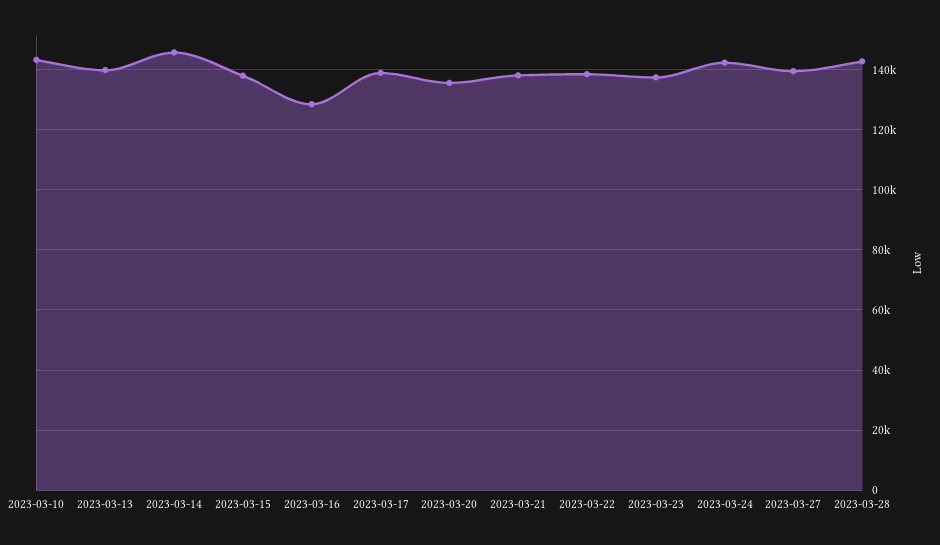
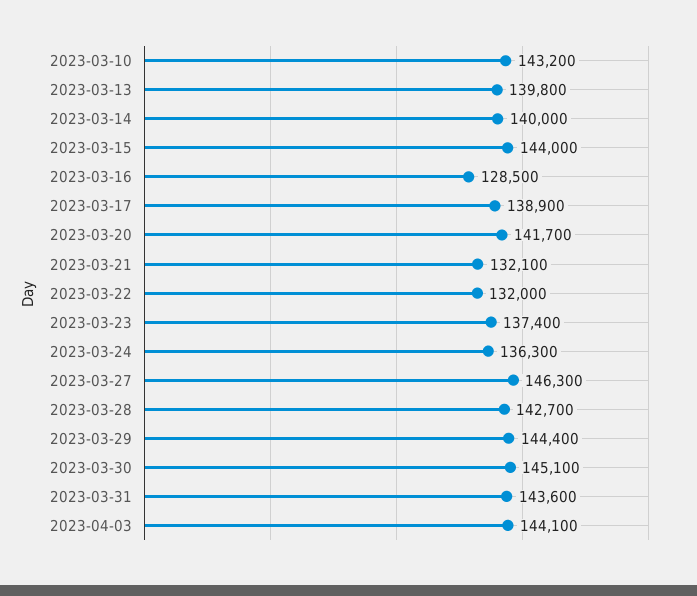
2023-03-14: 146000 -> 140000
2023-03-15: 138000 -> 144000
2023-03-20: 136000 -> 141700
2023-03-21: 138000 -> 132100
2023-03-22: 138000 -> 132000
2023-03-24: 142000 -> 136300
2023-03-27: 140000 -> 146300
2023-03-29: none -> 144400
2023-03-30: none -> 145100
2023-03-31: none -> 143600
2023-04-03: none -> 144100

